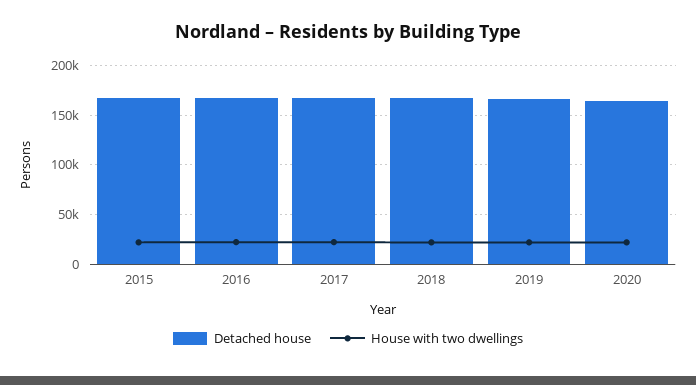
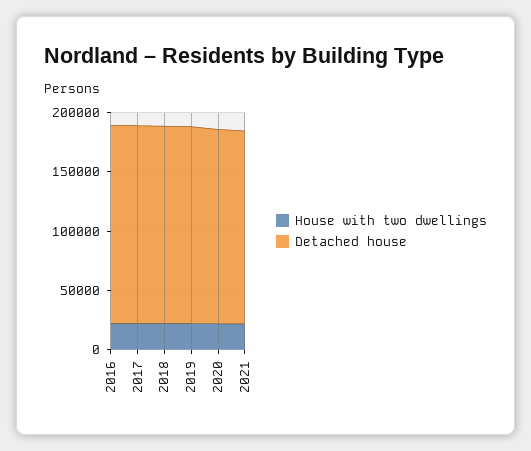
Detached house, 2015: 170000 -> none
House with two dwellings, 2015: 20000 -> none
House with two dwellings, 2021: none -> 20000
Detached house, 2021: none -> 160000

